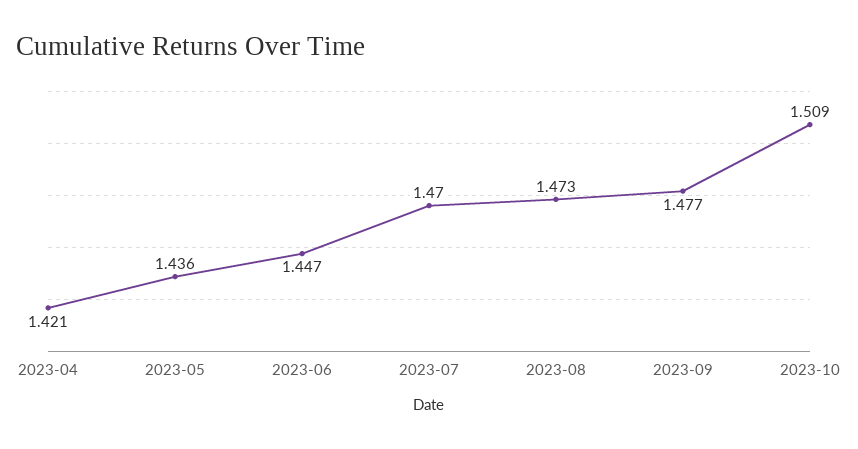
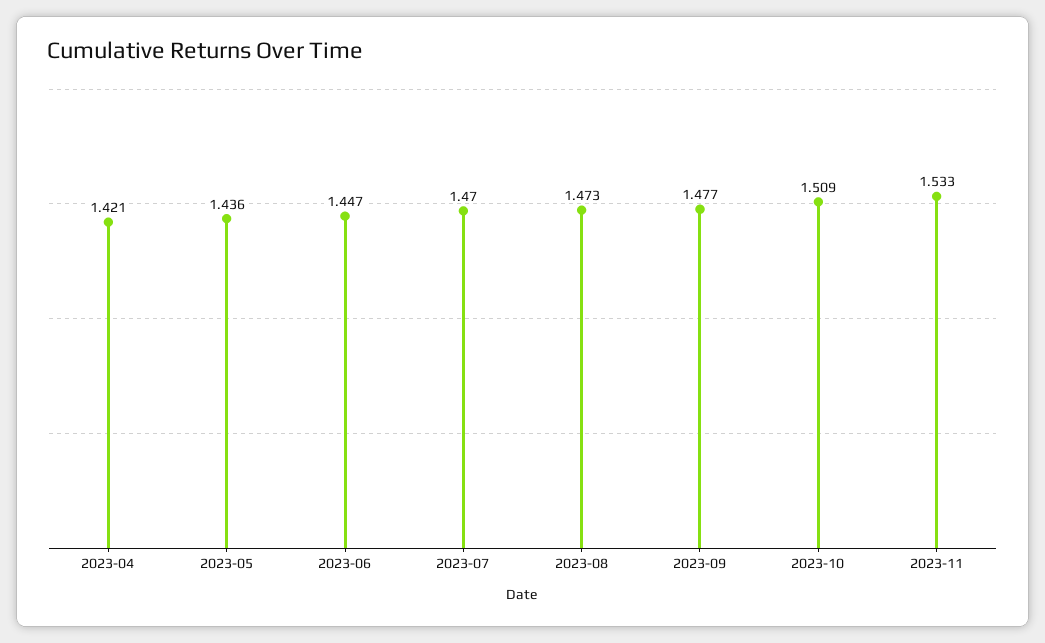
2023-11: none -> 1.533

